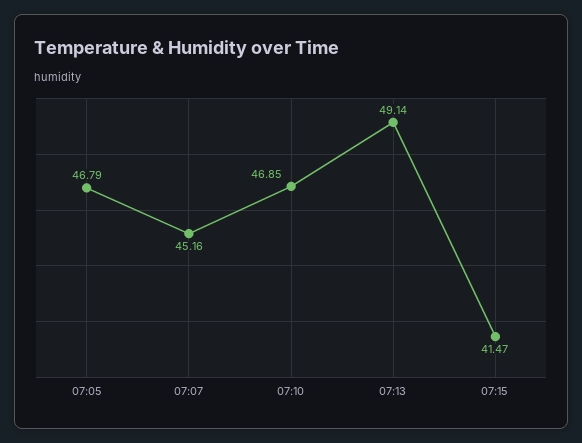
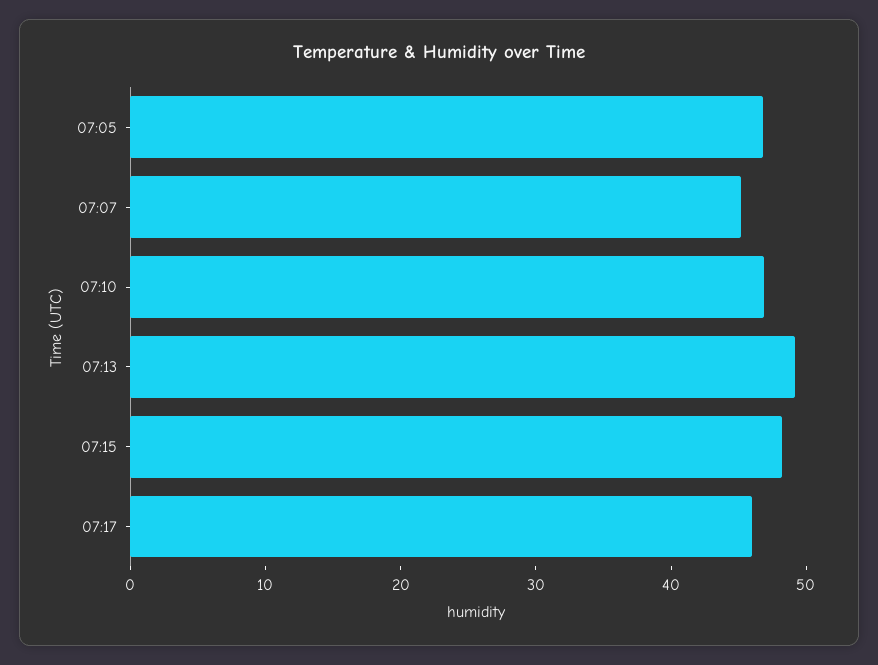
07:15: 41.47 -> 48
07:17: none -> 46

